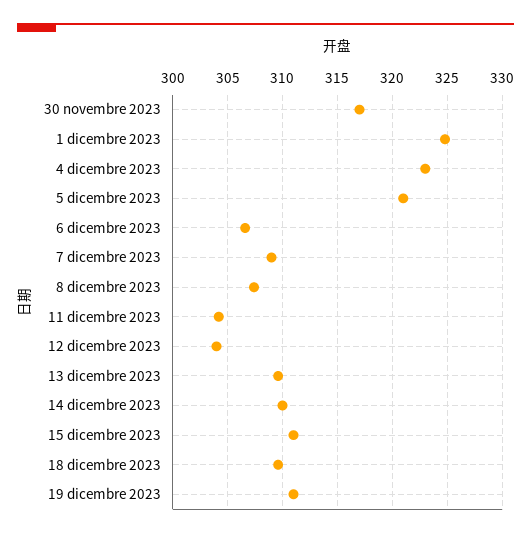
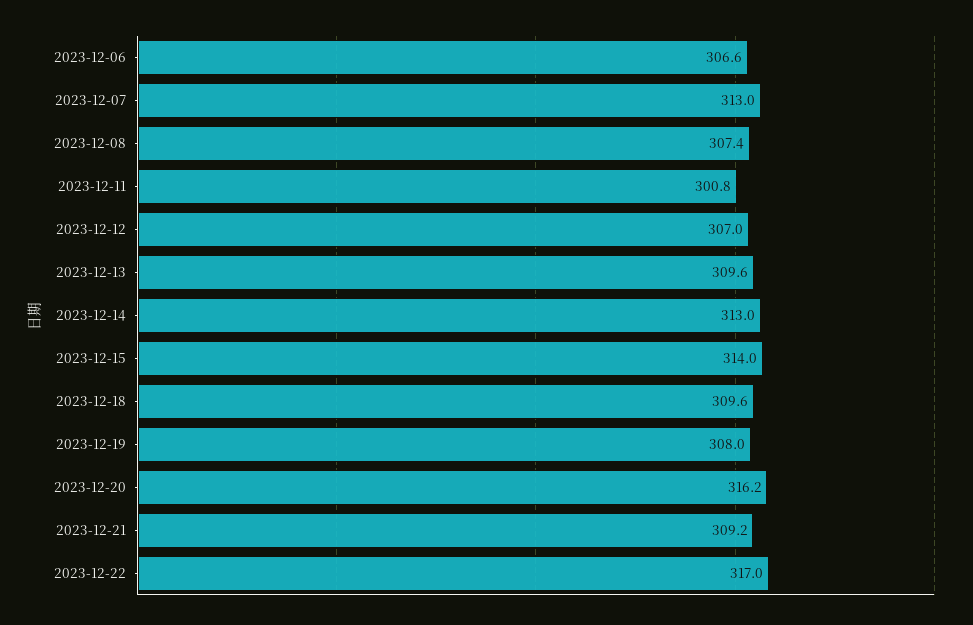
30 novembre 2023: 317 -> none
1 dicembre 2023: 325 -> none
4 dicembre 2023: 323 -> none
5 dicembre 2023: 321 -> none
7 dicembre 2023: 309 -> 313
11 dicembre 2023: 304 -> 300.8
12 dicembre 2023: 304 -> 307
14 dicembre 2023: 310 -> 313
15 dicembre 2023: 311 -> 314
19 dicembre 2023: 311 -> 308
2023-12-20: none -> 316.2
2023-12-21: none -> 309.2
2023-12-22: none -> 317

